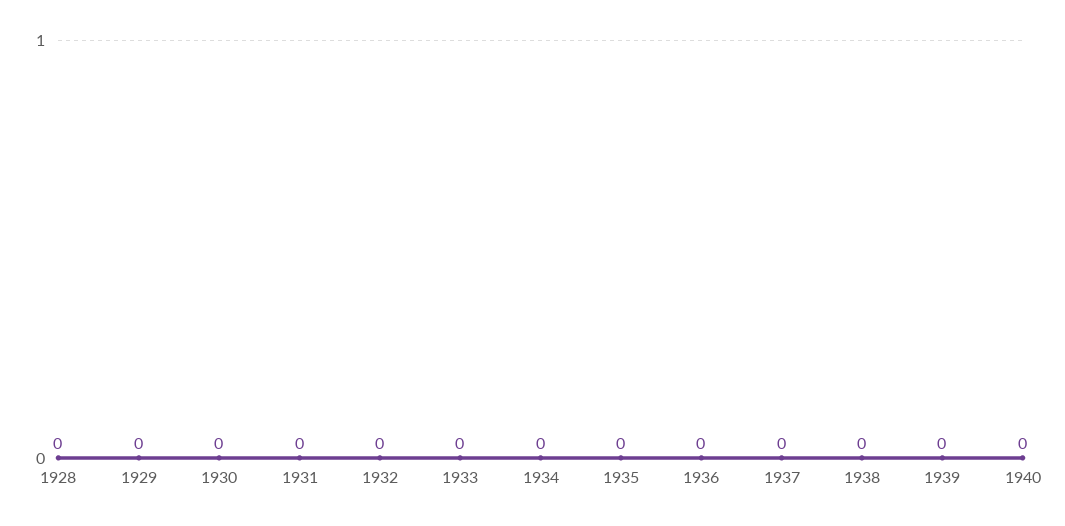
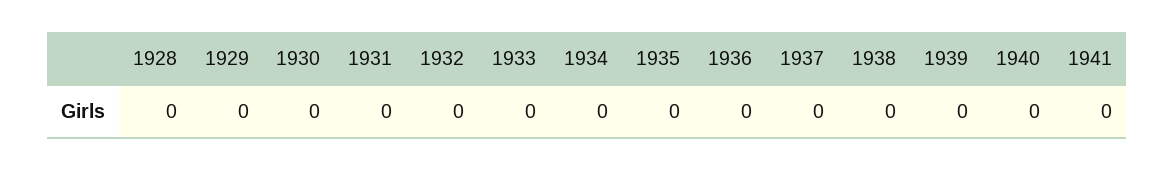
1941: none -> 0

